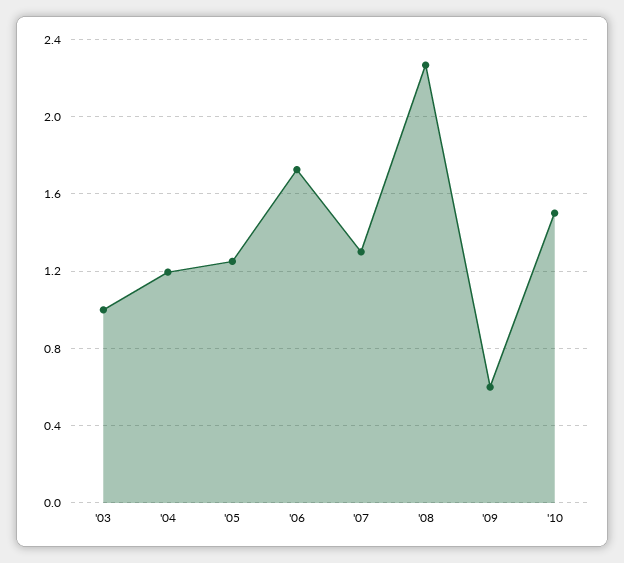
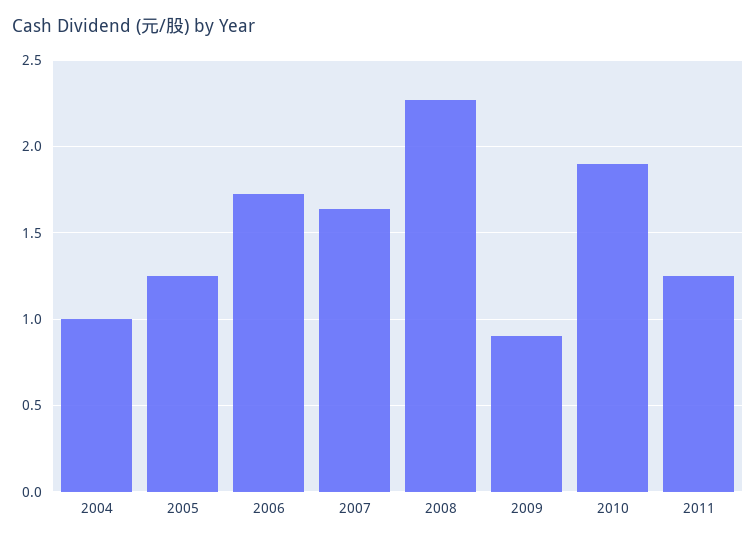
'03: 1 -> none
'04: 1.2 -> 1
'07: 1.3 -> 1.65
'09: 0.6 -> 0.9
'10: 1.5 -> 1.9
2011: none -> 1.25

